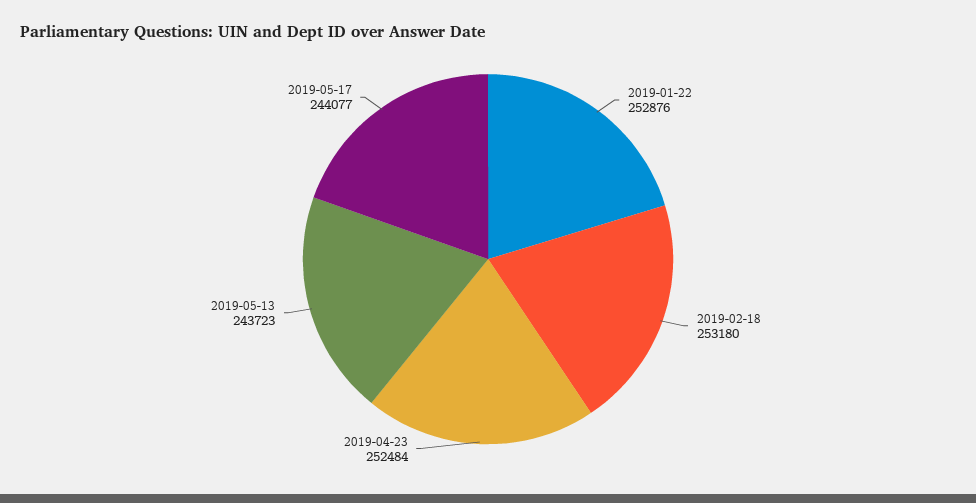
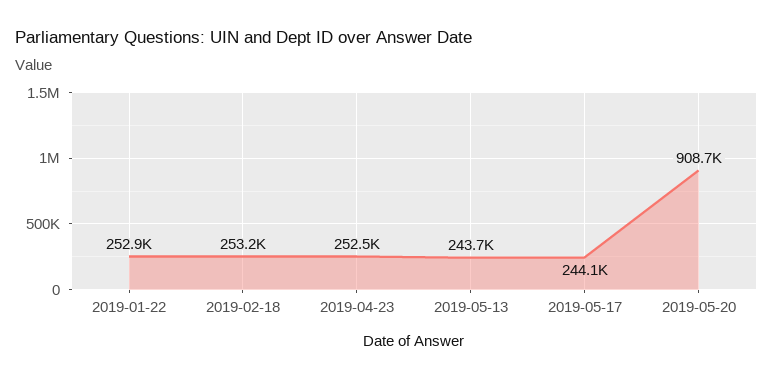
2019-05-20: none -> 908700

